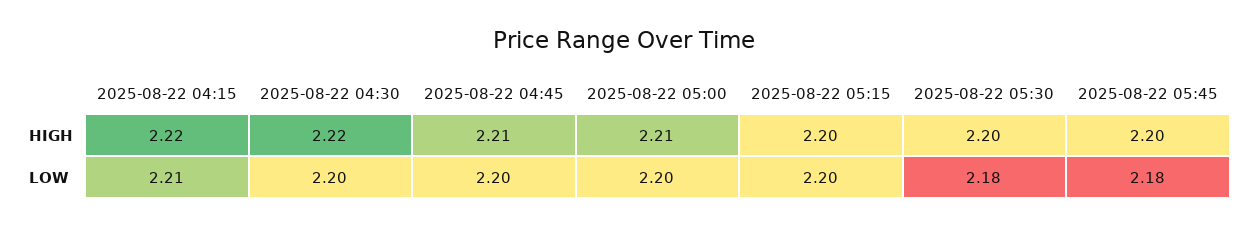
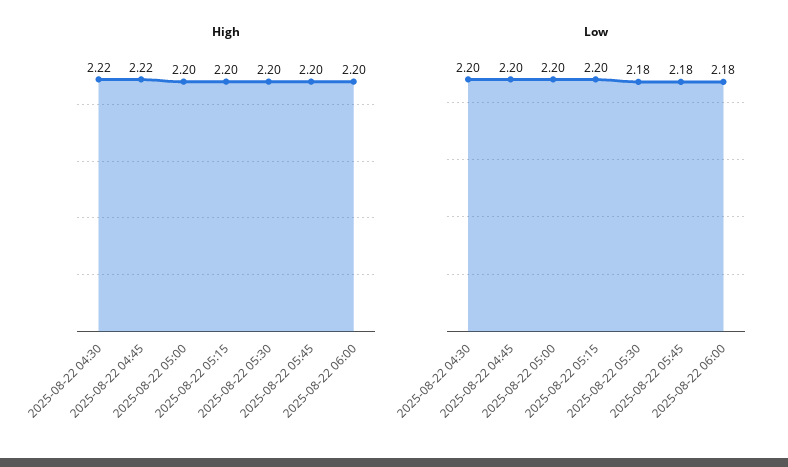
HIGH, 2025-08-22 04:15: 2.22 -> none
HIGH, 2025-08-22 04:45: 2.21 -> 2.22
HIGH, 2025-08-22 05:00: 2.21 -> 2.2
LOW, 2025-08-22 04:15: 2.21 -> none
HIGH, 2025-08-22 06:00: none -> 2.2
LOW, 2025-08-22 06:00: none -> 2.18

